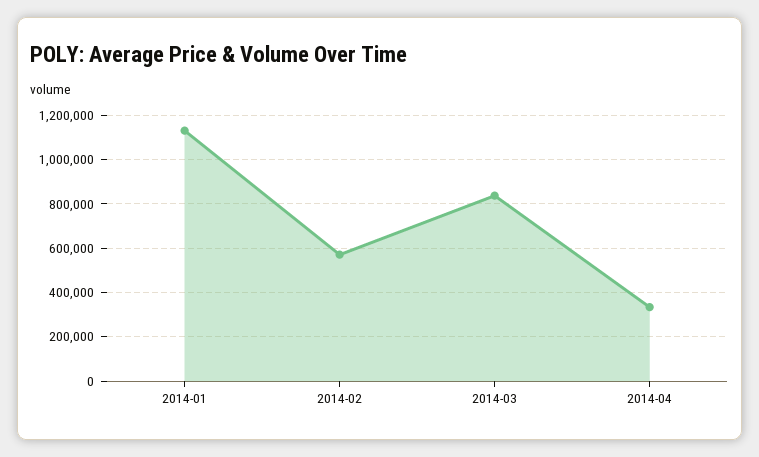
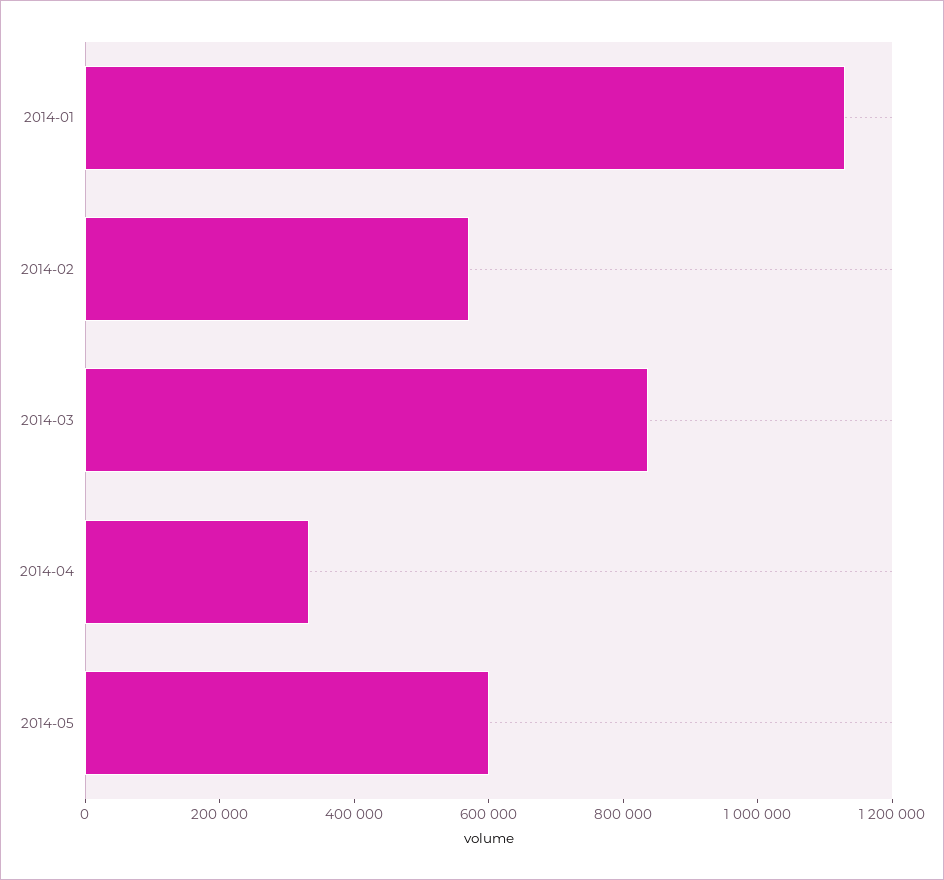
2014-05: none -> 600000

